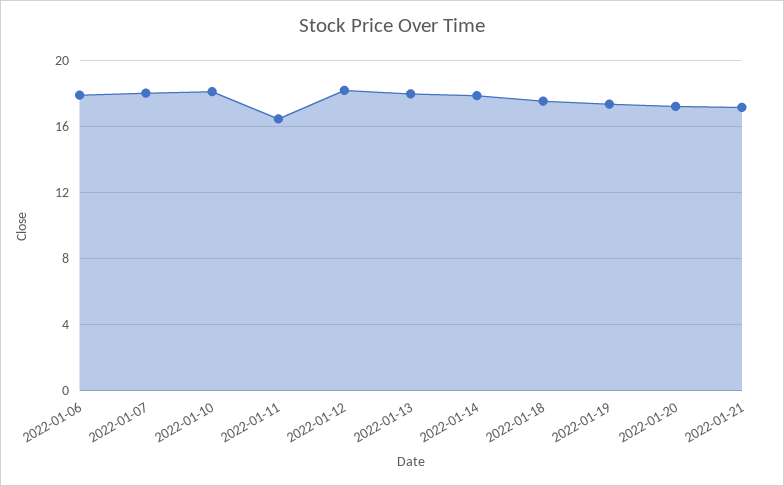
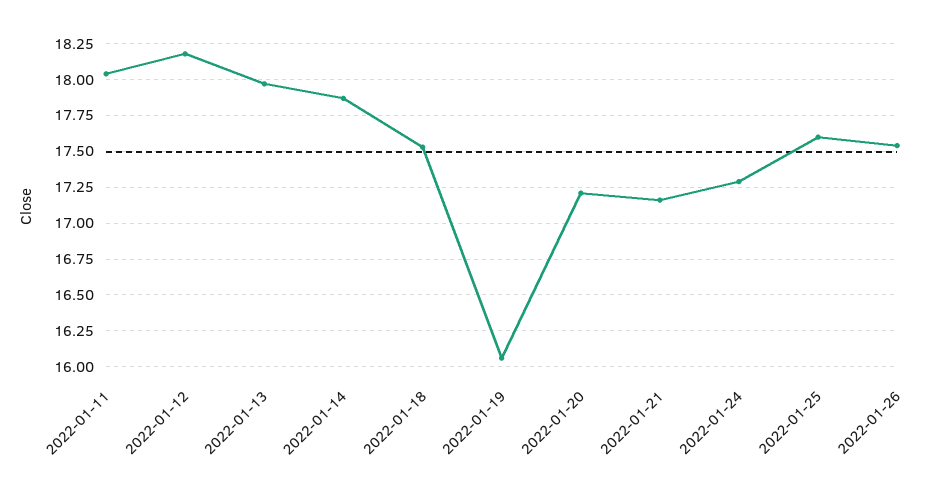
2022-01-06: 18 -> none
2022-01-07: 18 -> none
2022-01-10: 18 -> none
2022-01-11: 16.5 -> 18.05
2022-01-19: 17.5 -> 16.05
2022-01-24: none -> 17.3
2022-01-25: none -> 17.6
2022-01-26: none -> 17.55

